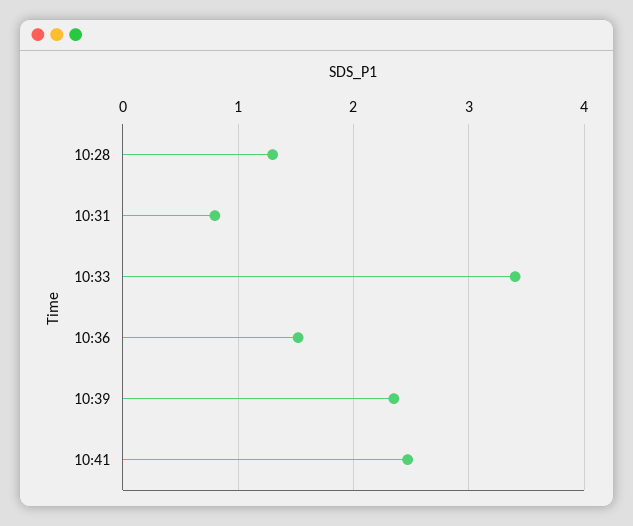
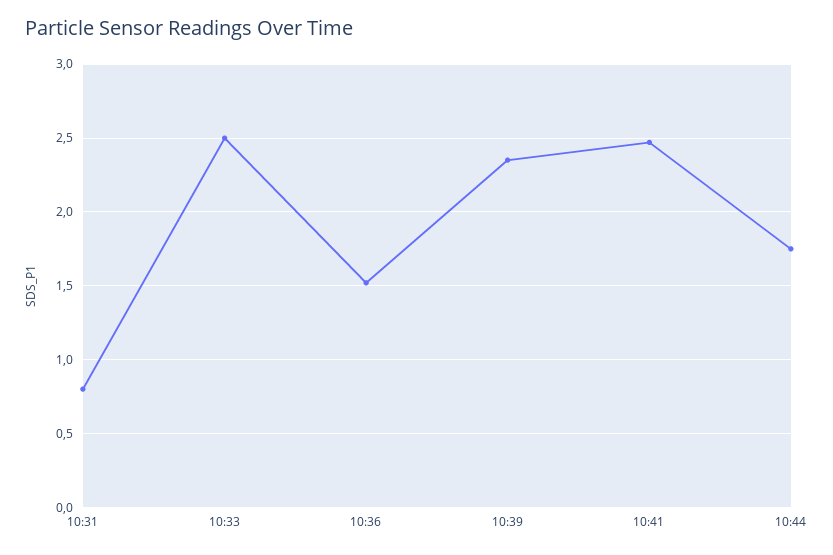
10:28: 1.3 -> none
10:33: 3.4 -> 2.5
10:44: none -> 1.75

